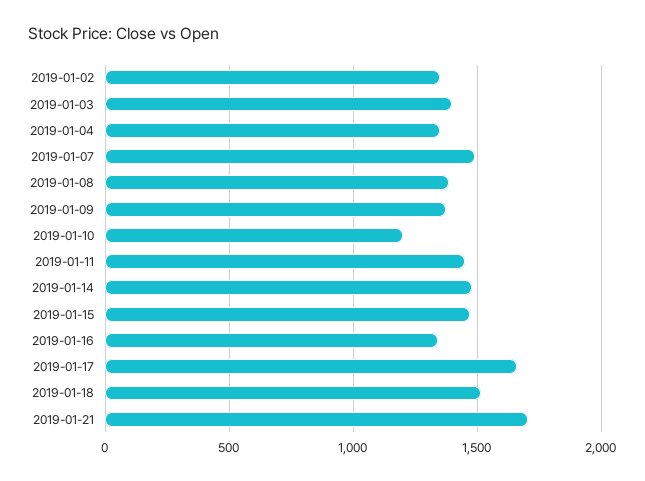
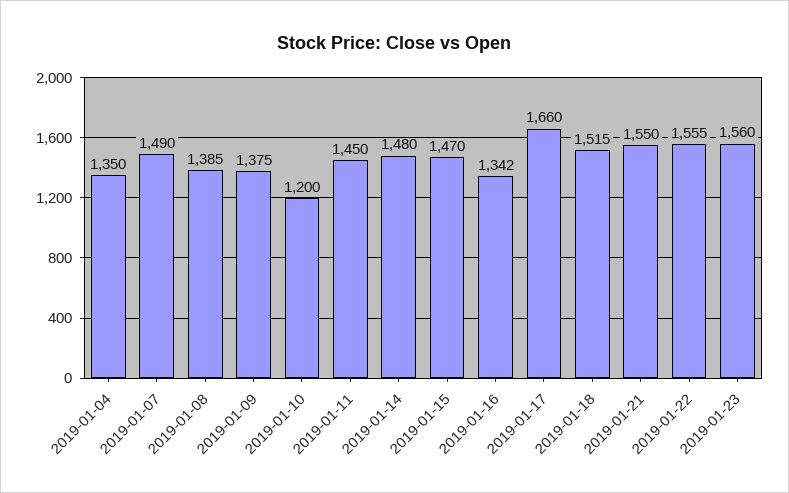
2019-01-02: 1350 -> none
2019-01-03: 1400 -> none
2019-01-21: 1700 -> 1550
2019-01-22: none -> 1555
2019-01-23: none -> 1560

